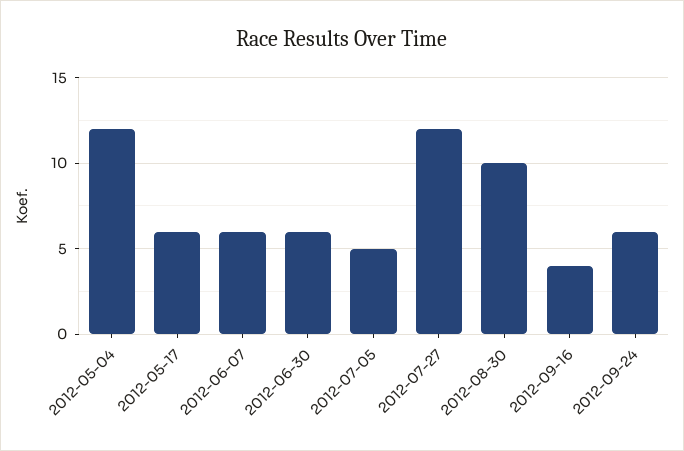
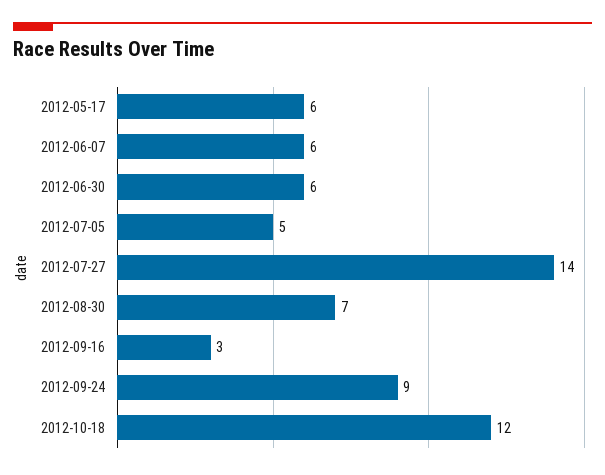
2012-05-04: 12 -> none
2012-07-27: 12 -> 14
2012-08-30: 10 -> 7
2012-09-16: 4 -> 3
2012-09-24: 6 -> 9
2012-10-18: none -> 12

